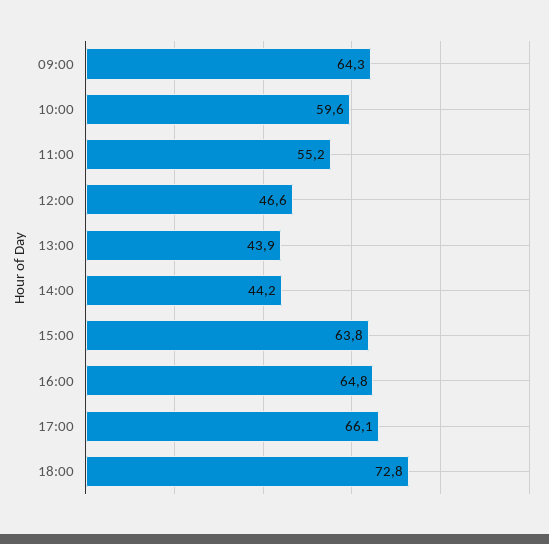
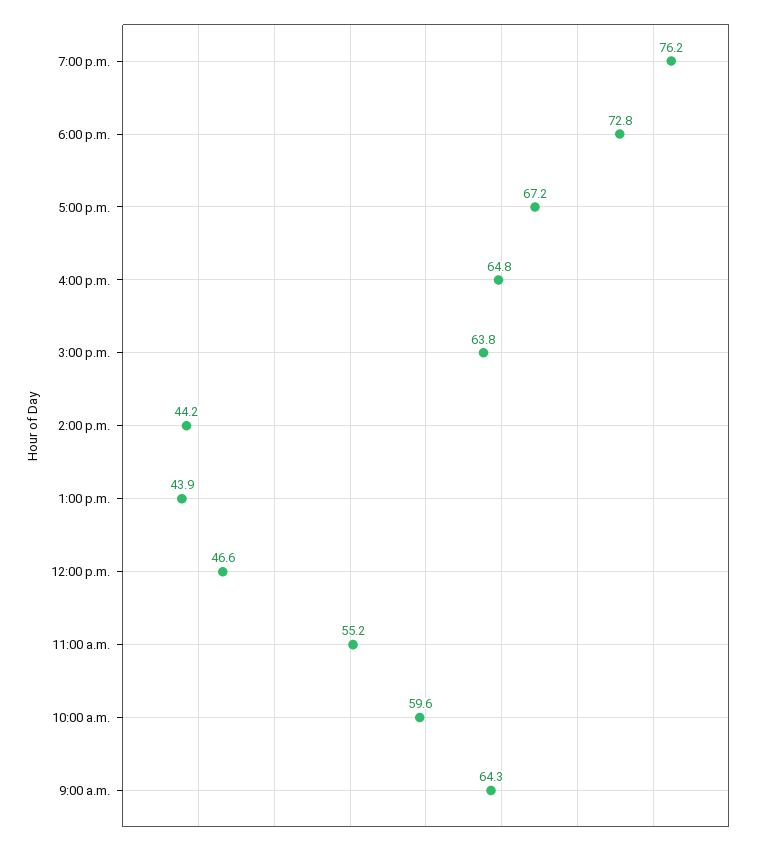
17:00: 66.1 -> 67.2
7:00 p.m.: none -> 76.2

